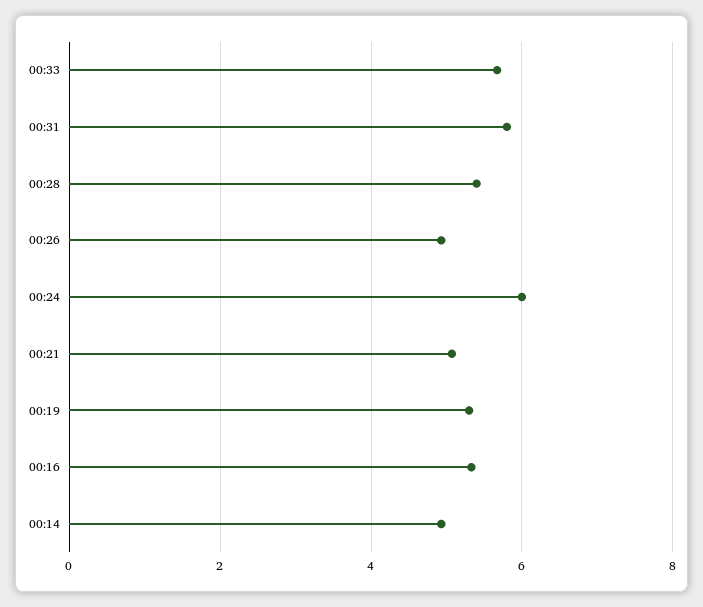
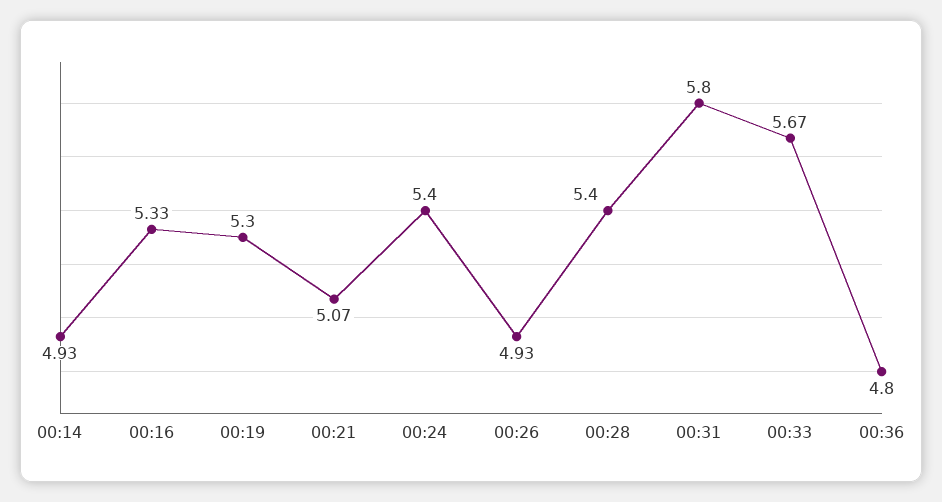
00:24: 6 -> 5.4
00:36: none -> 4.8

